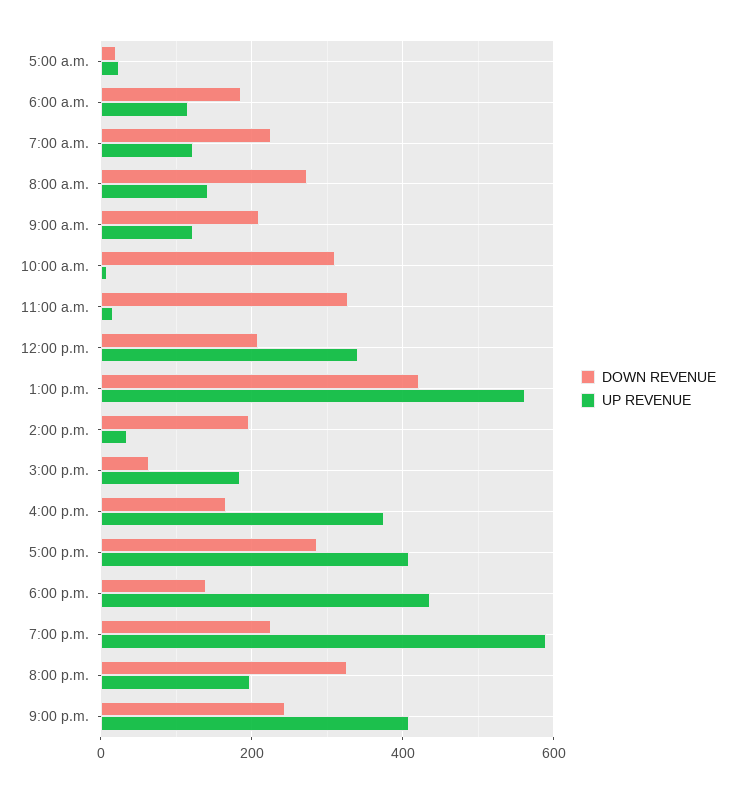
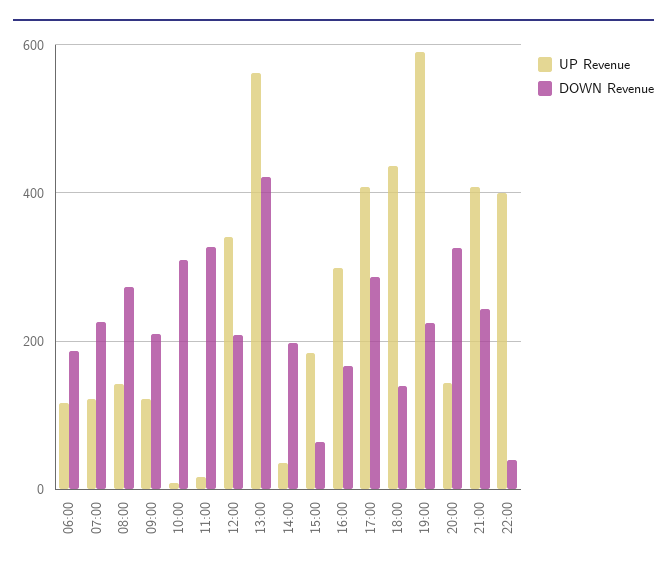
DOWN REVENUE, 5:00 a.m.: 20 -> none
UP REVENUE, 5:00 a.m.: 20 -> none
UP REVENUE, 4:00 p.m.: 380 -> 300
UP REVENUE, 8:00 p.m.: 200 -> 140
UP REVENUE, 22:00: none -> 400
DOWN REVENUE, 22:00: none -> 40

